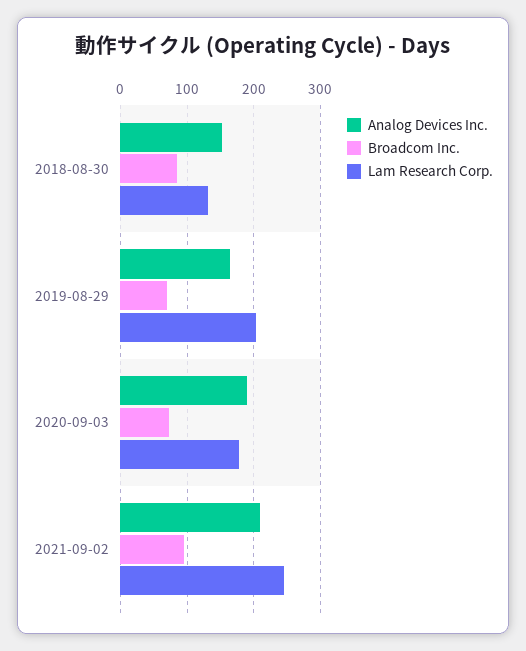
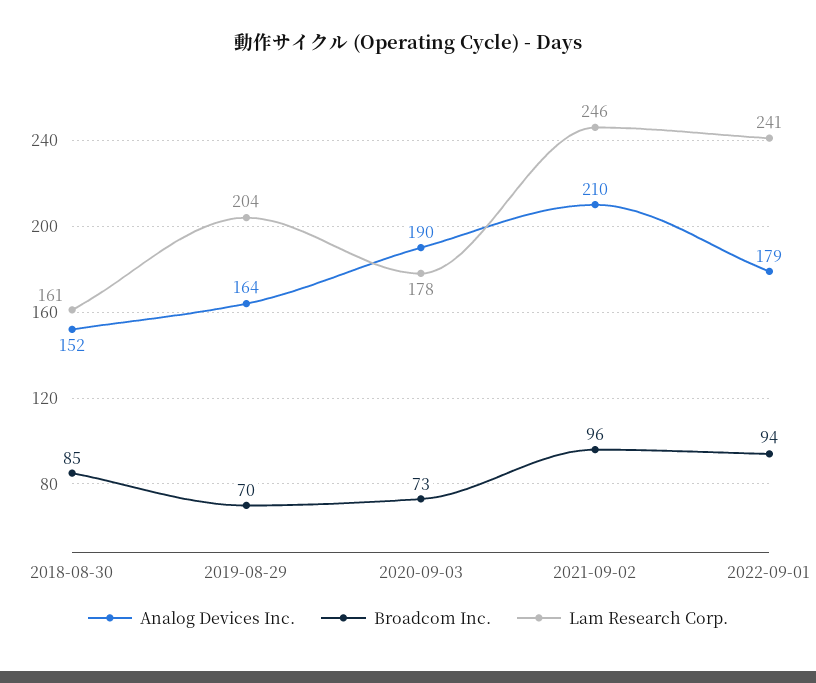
Lam Research Corp., 2018-08-30: 130 -> 161
Analog Devices Inc., 2022-09-01: none -> 179
Broadcom Inc., 2022-09-01: none -> 94
Lam Research Corp., 2022-09-01: none -> 241

